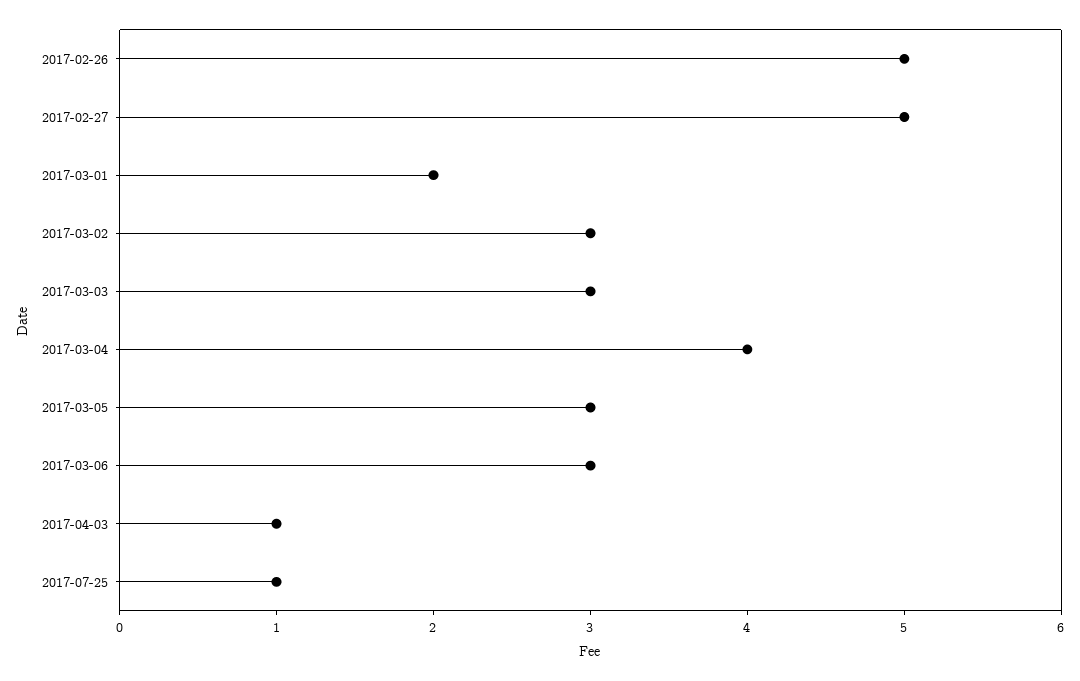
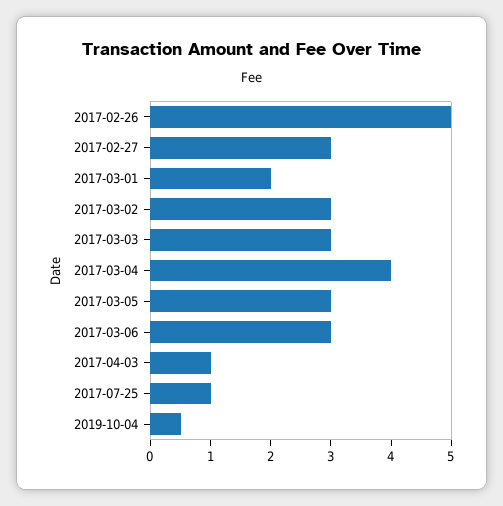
2017-02-27: 5 -> 3
2019-10-04: none -> 0.5

